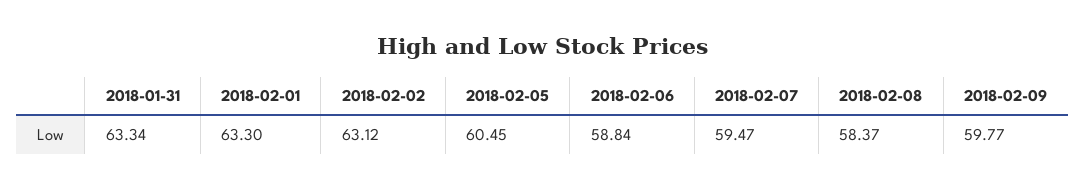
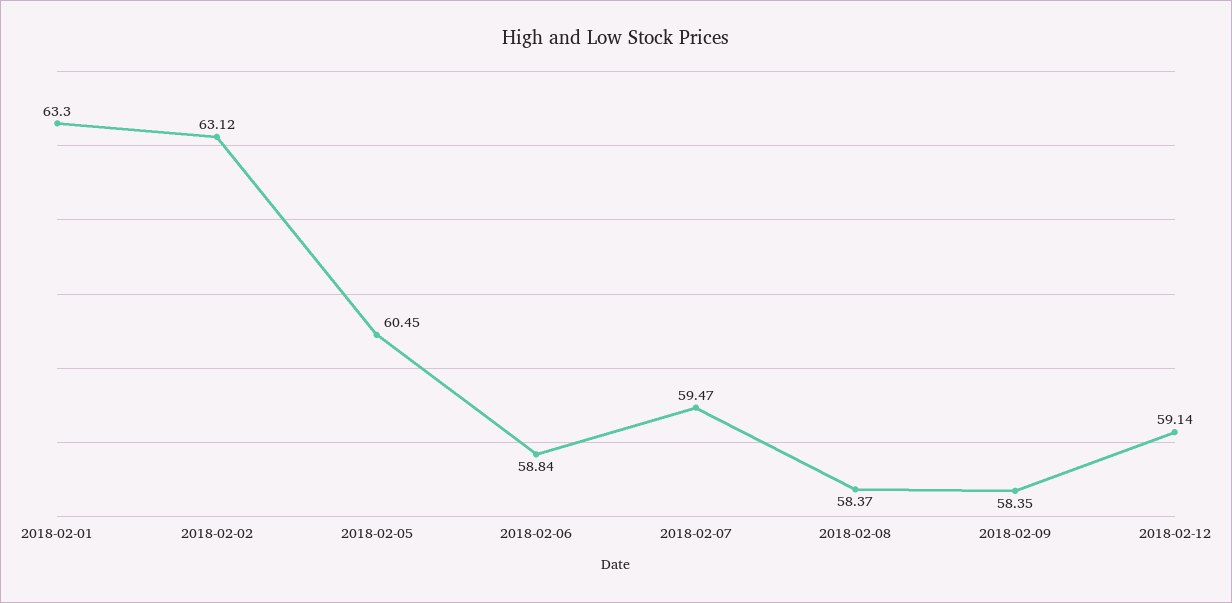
2018-01-31: 63.34 -> none
2018-02-09: 59.77 -> 58.35
2018-02-12: none -> 59.14

